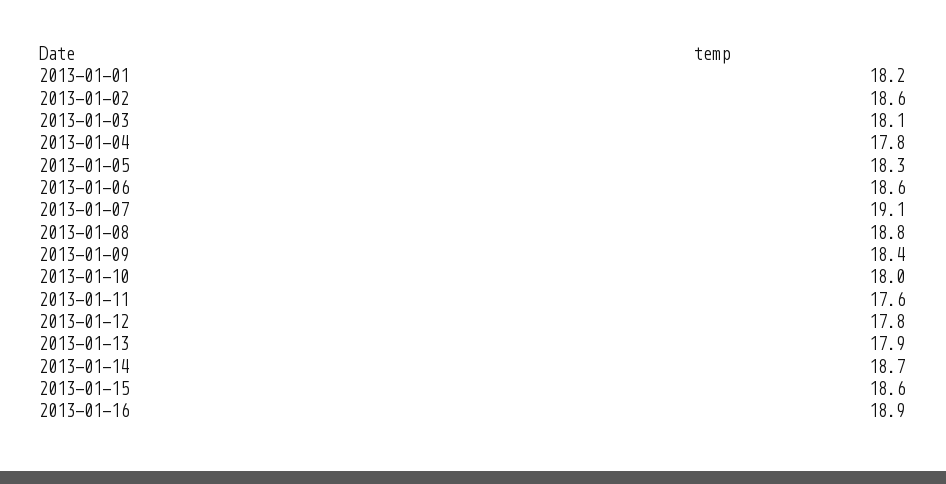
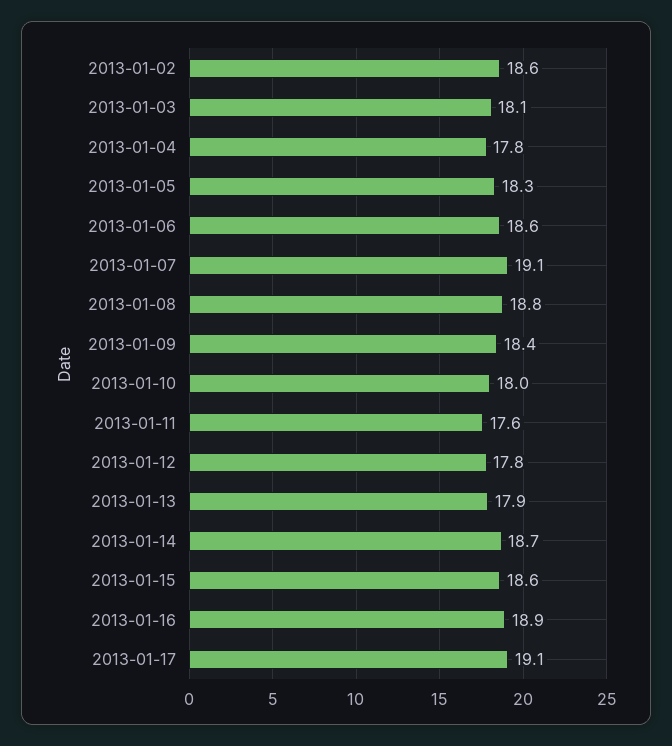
2013-01-01: 18.2 -> none
2013-01-17: none -> 19.1

